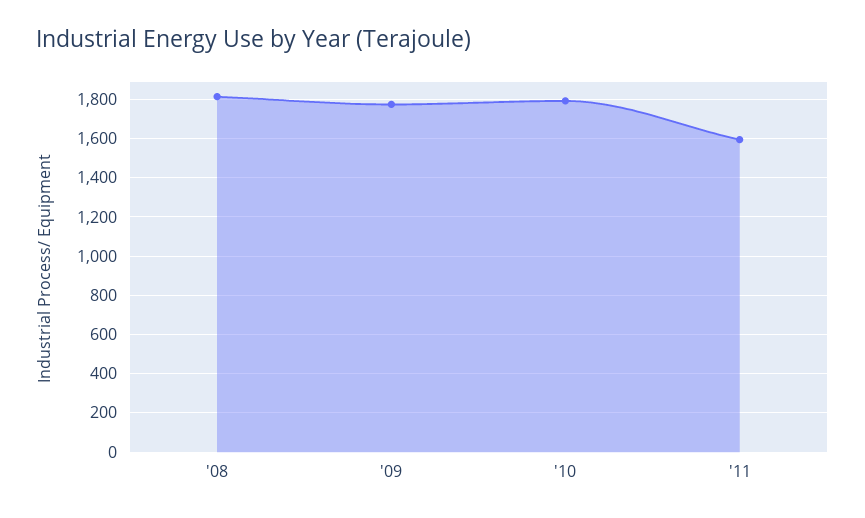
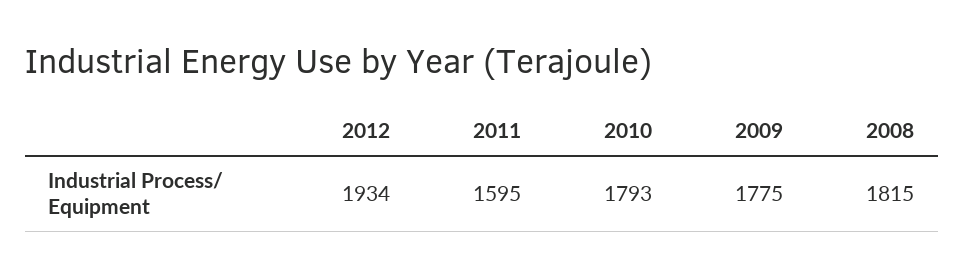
2012: none -> 1934

